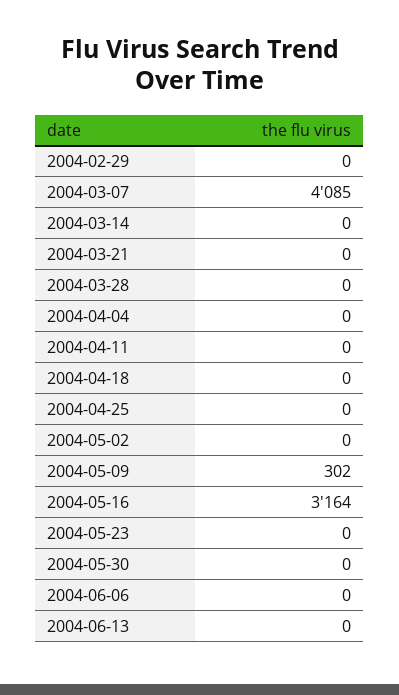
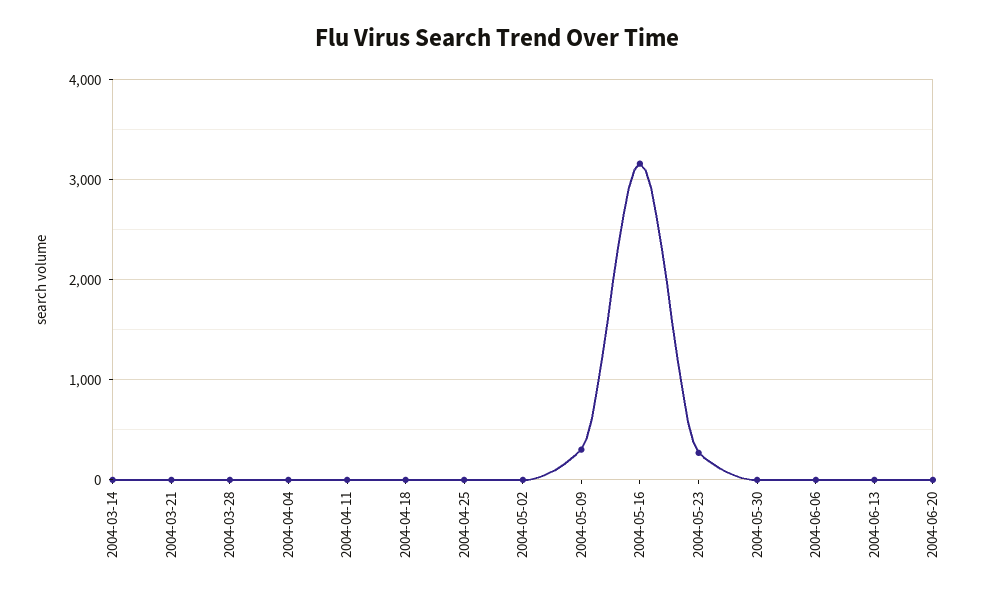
2004-02-29: 0 -> none
2004-03-07: 4085 -> none
2004-05-23: 0 -> 300
2004-06-20: none -> 0

